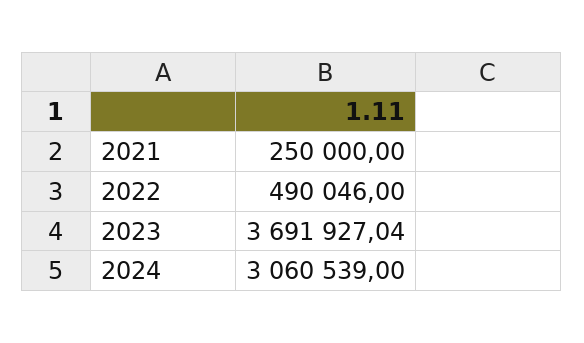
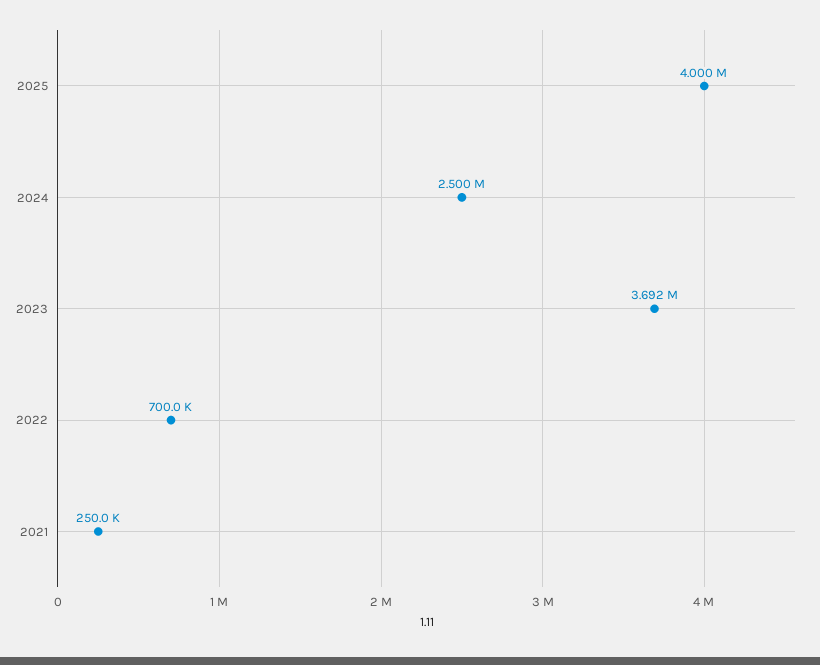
2022: 490046 -> 700000
2024: 3060539 -> 2500000
2025: none -> 4000000

